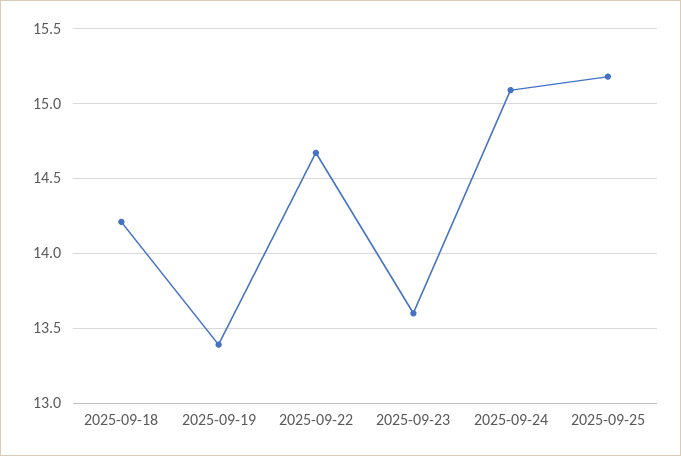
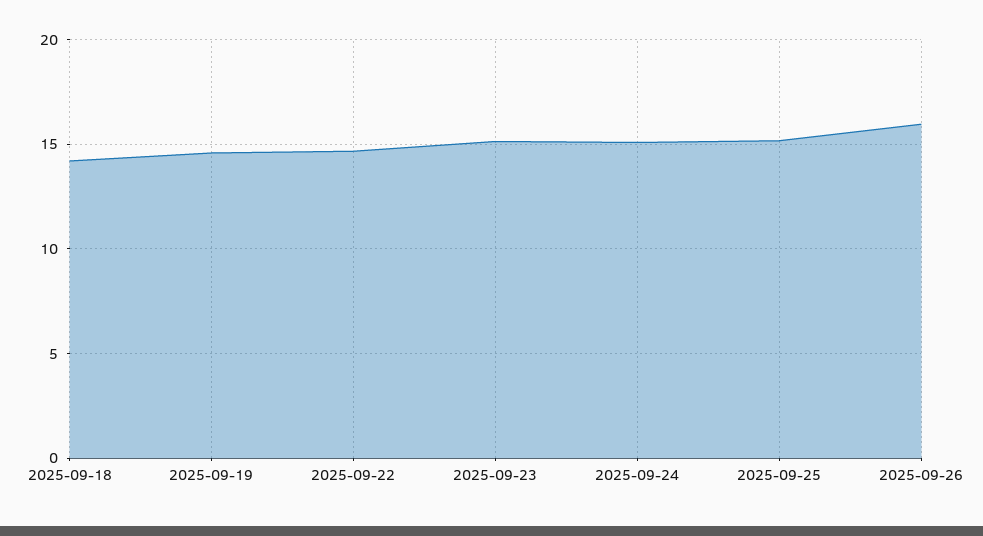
2025-09-19: 13.4 -> 14.5
2025-09-23: 13.6 -> 15
2025-09-26: none -> 16

